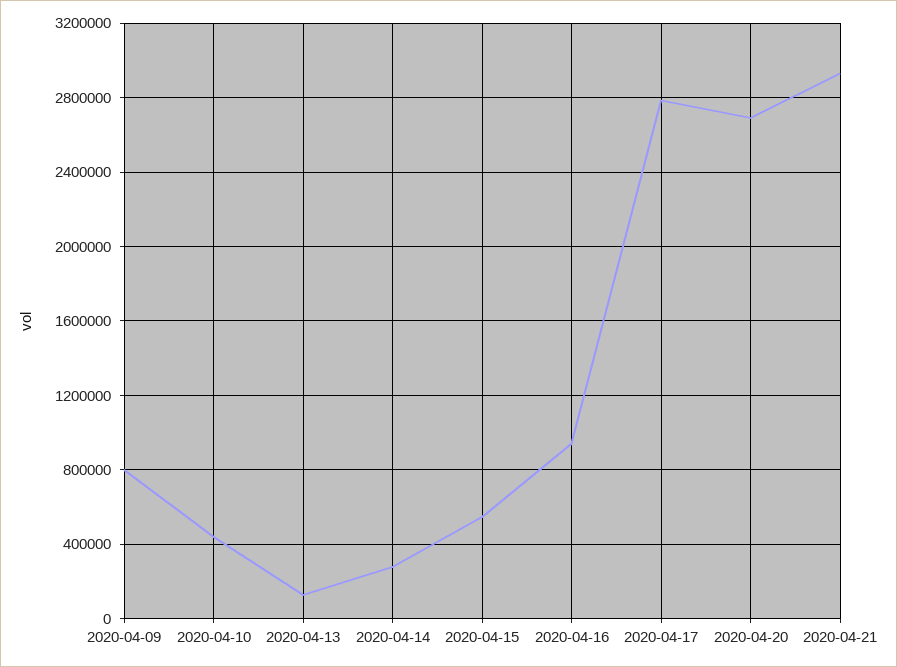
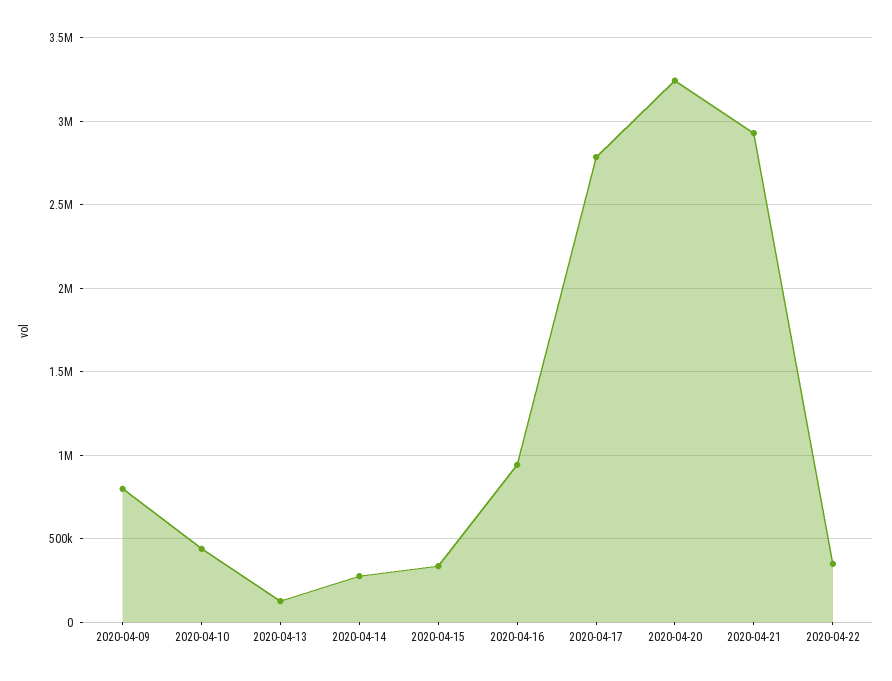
2020-04-15: 550000 -> 350000
2020-04-20: 2700000 -> 3250000
2020-04-22: none -> 350000

